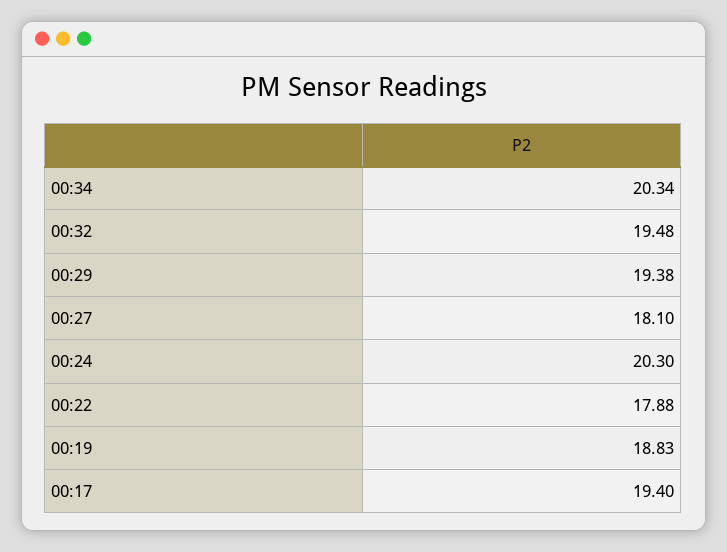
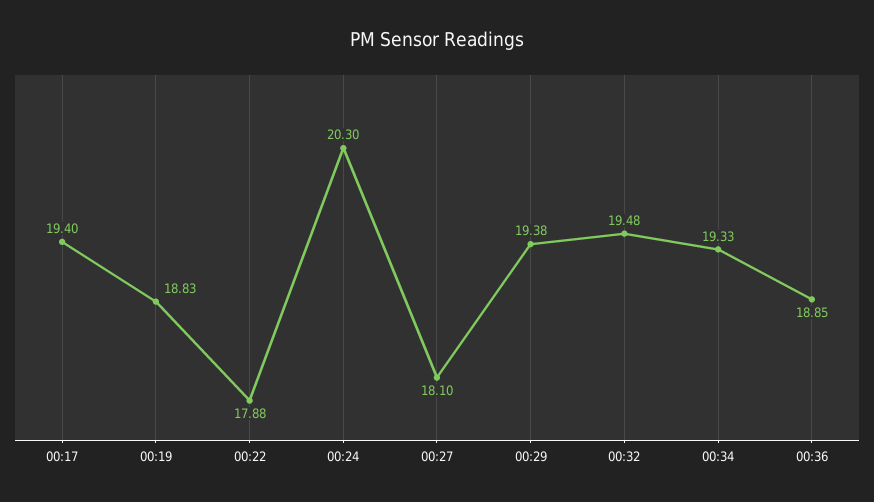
00:34: 20.34 -> 19.33
00:36: none -> 18.85

